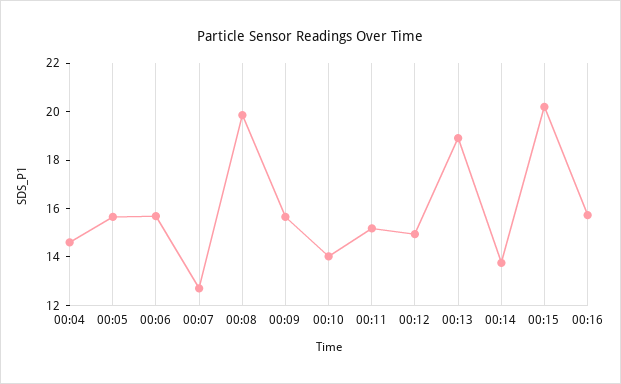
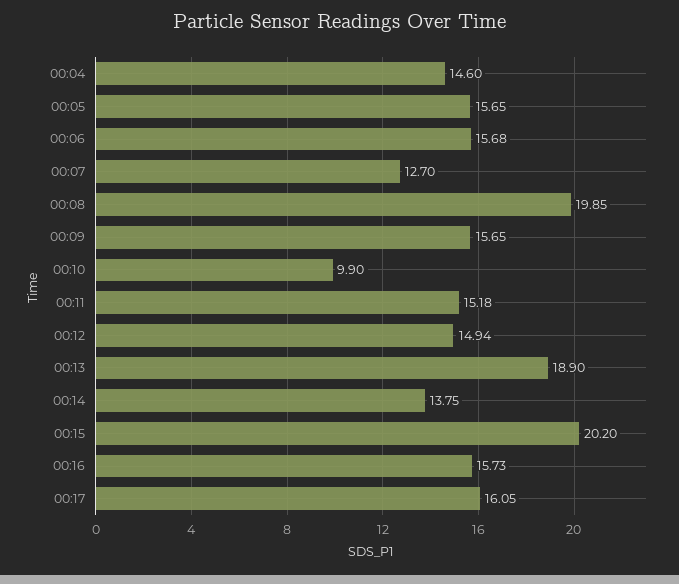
00:10: 14 -> 9.9
00:17: none -> 16.05

